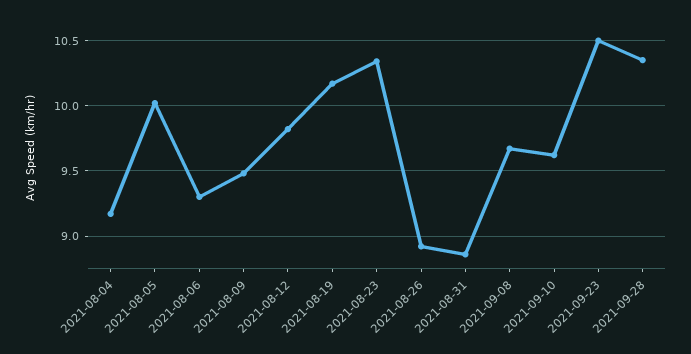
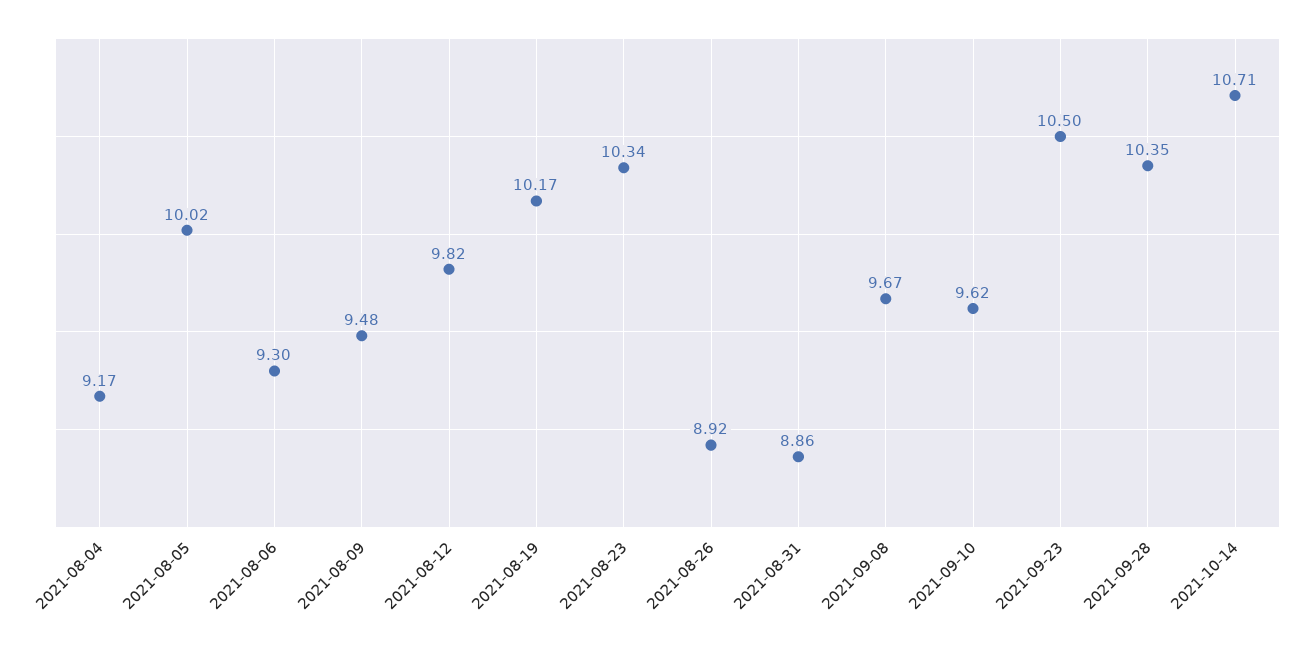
2021-10-14: none -> 10.71

